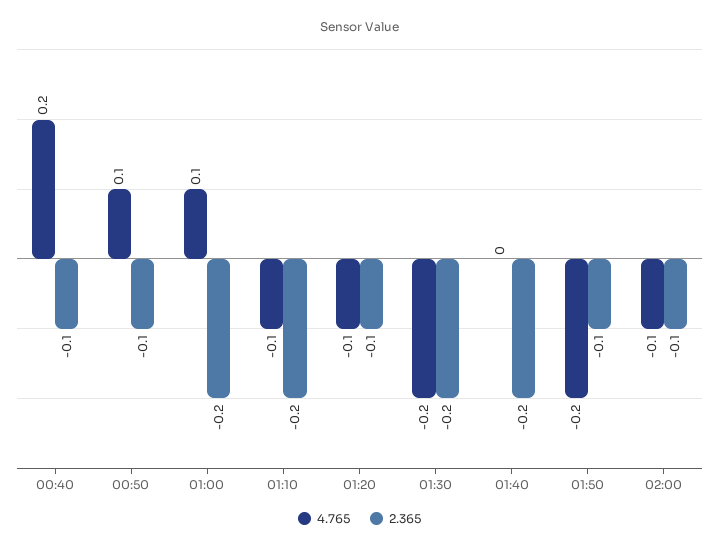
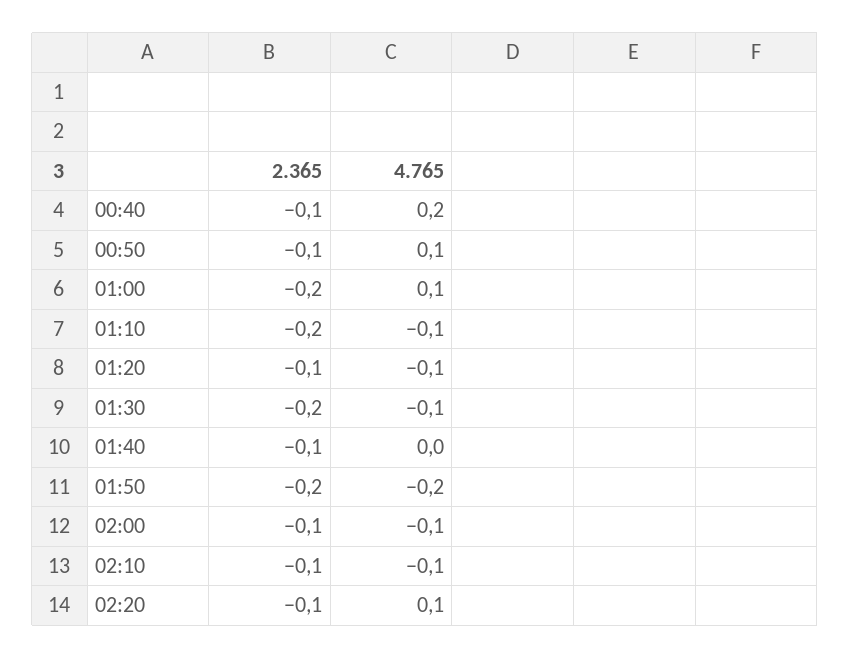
4.765, 01:30: -0.2 -> -0.1
2.365, 01:40: -0.2 -> -0.1
2.365, 01:50: -0.1 -> -0.2
2.365, 02:10: none -> -0.1
4.765, 02:10: none -> -0.1
2.365, 02:20: none -> -0.1
4.765, 02:20: none -> 0.1

